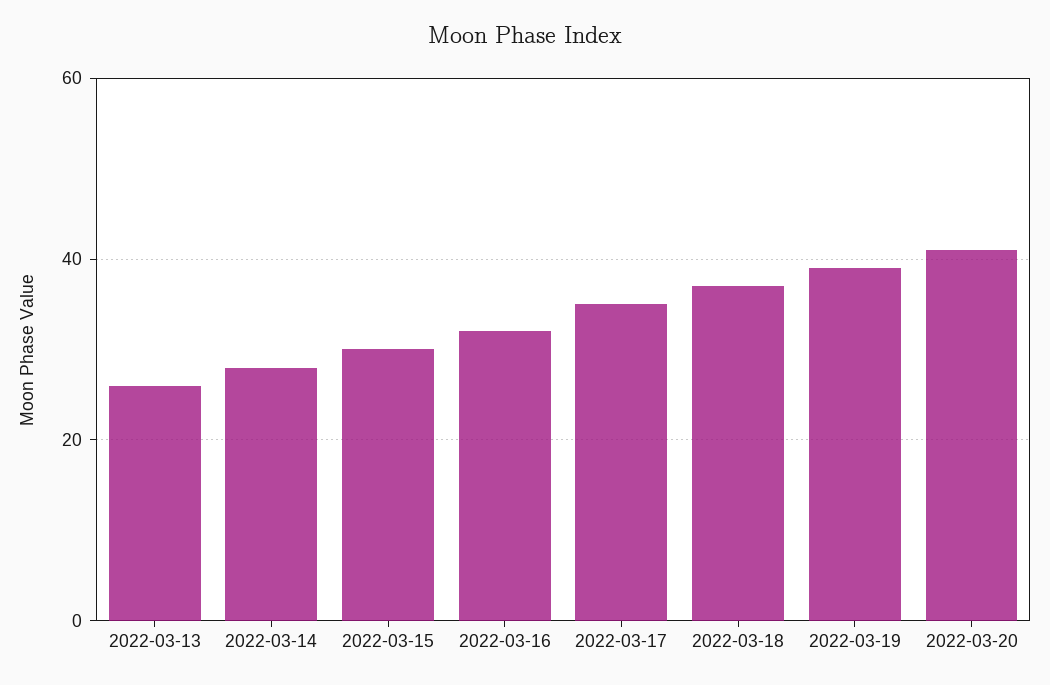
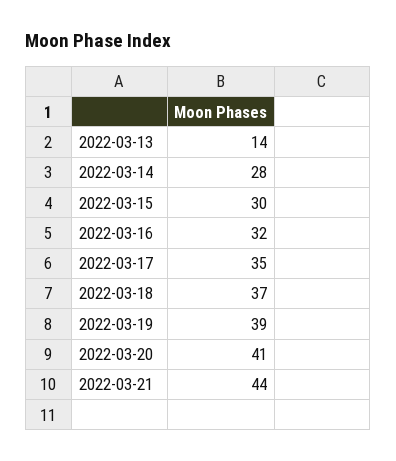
2022-03-13: 25 -> 14
2022-03-21: none -> 44

